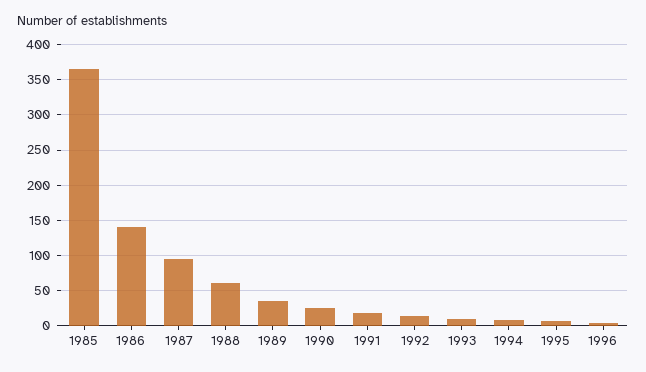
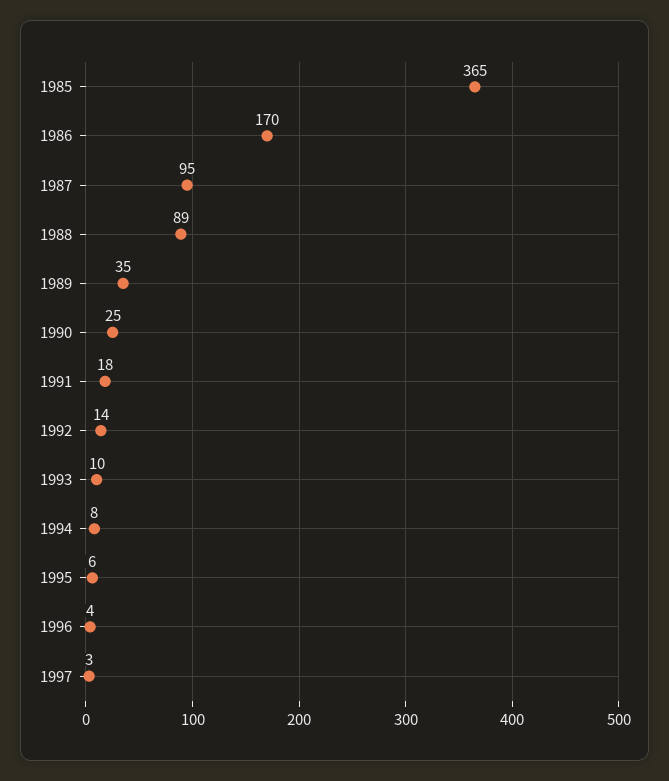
1986: 140 -> 170
1988: 60 -> 89
1997: none -> 3

